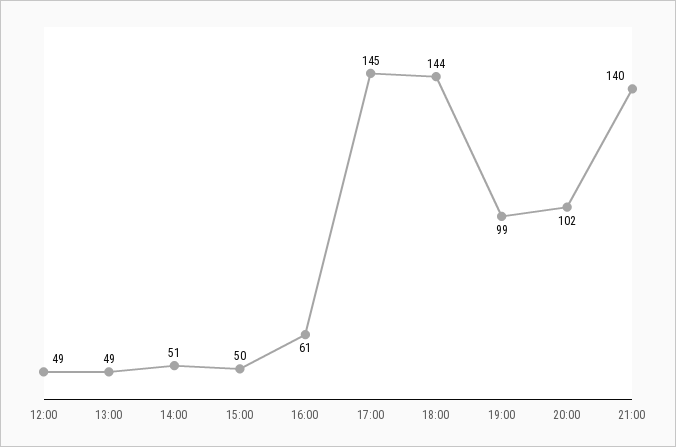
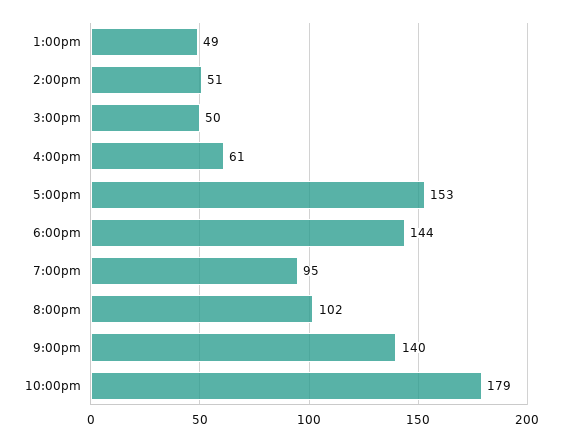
12:00: 49 -> none
17:00: 145 -> 153
19:00: 99 -> 95
10:00pm: none -> 179

